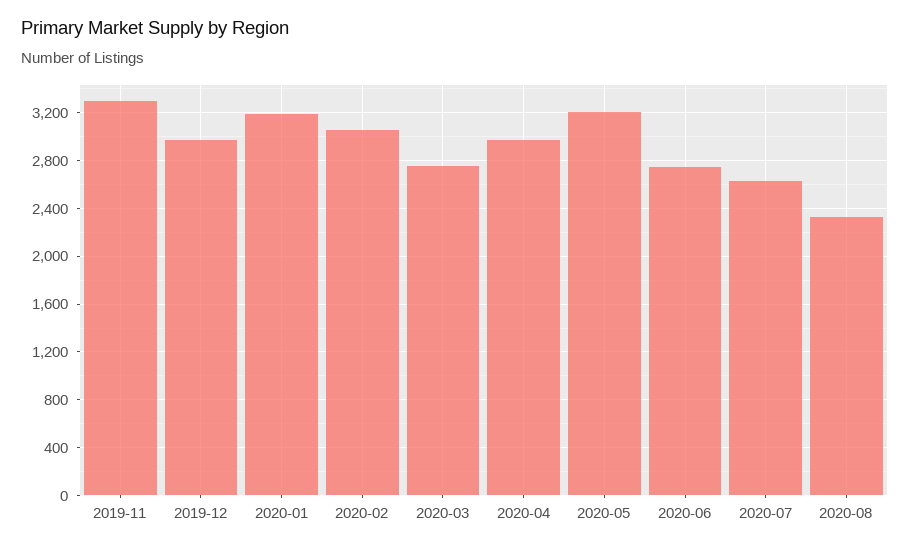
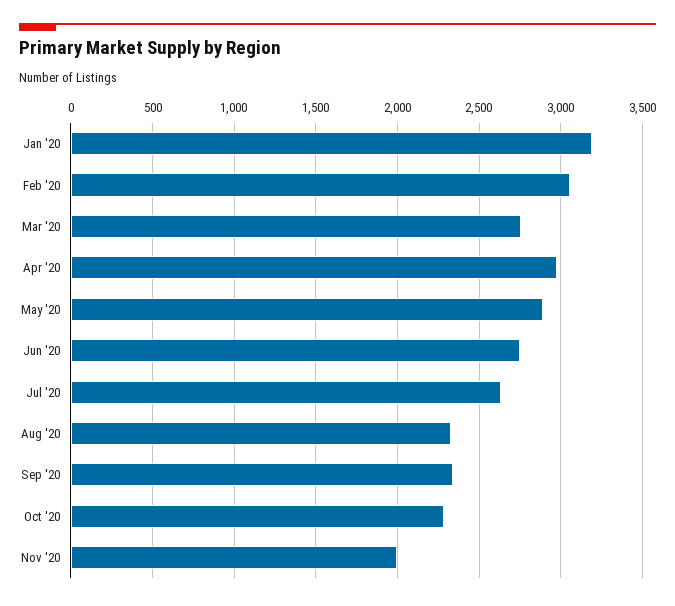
2019-11: 3300 -> none
2019-12: 3000 -> none
2020-05: 3200 -> 2900
Sep '20: none -> 2350
Oct '20: none -> 2300
Nov '20: none -> 2000

